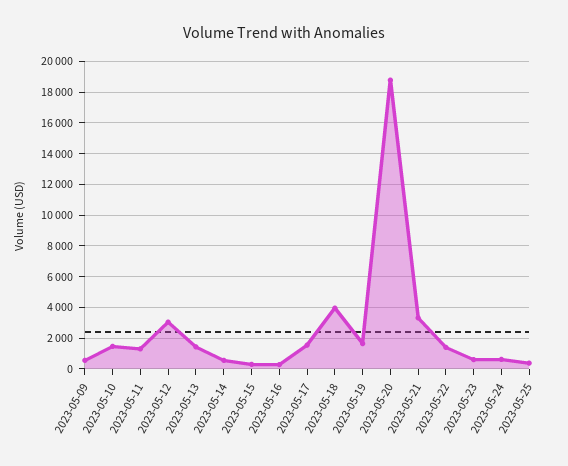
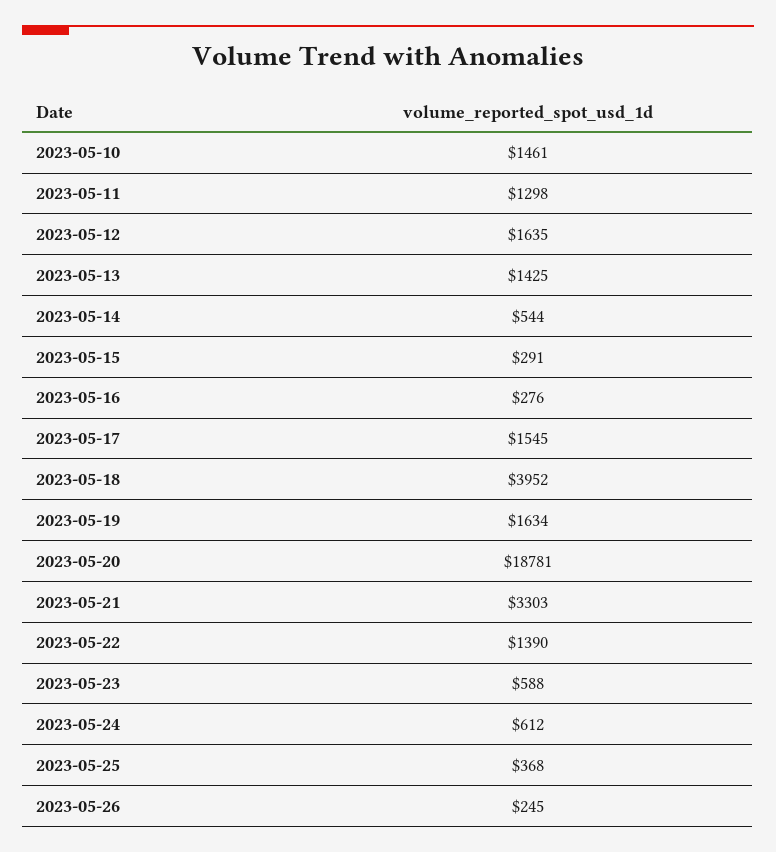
2023-05-09: 500 -> none
2023-05-12: 3000 -> 1635
2023-05-26: none -> 245

